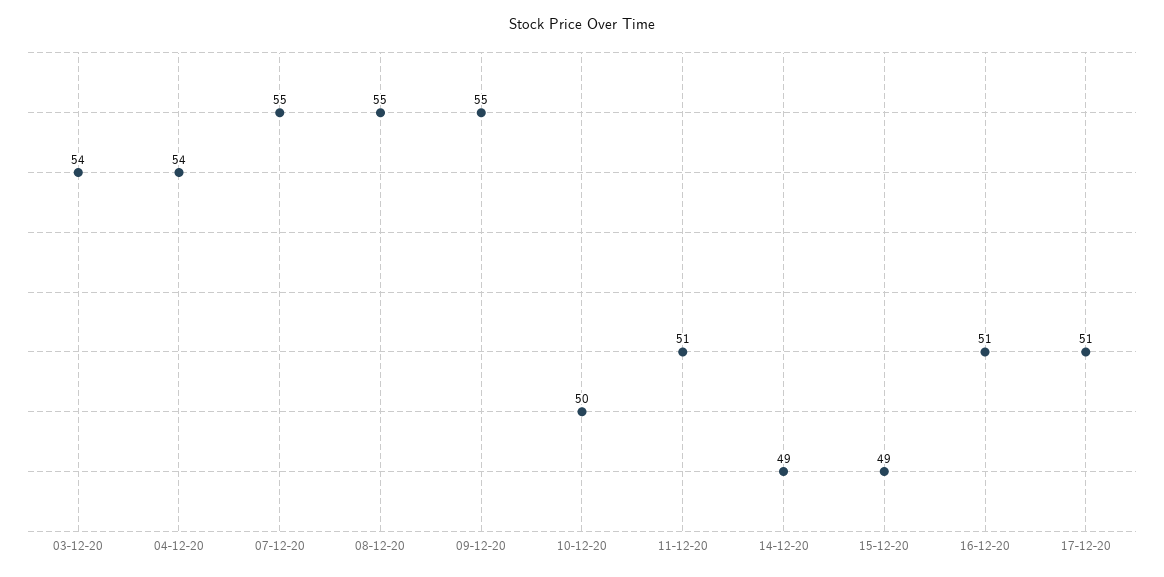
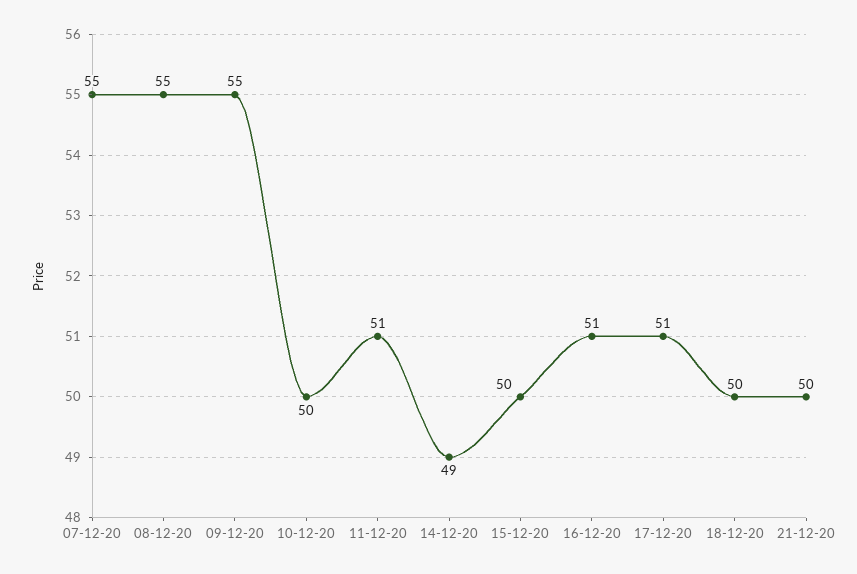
03-12-20: 54 -> none
04-12-20: 54 -> none
15-12-20: 49 -> 50
18-12-20: none -> 50
21-12-20: none -> 50

